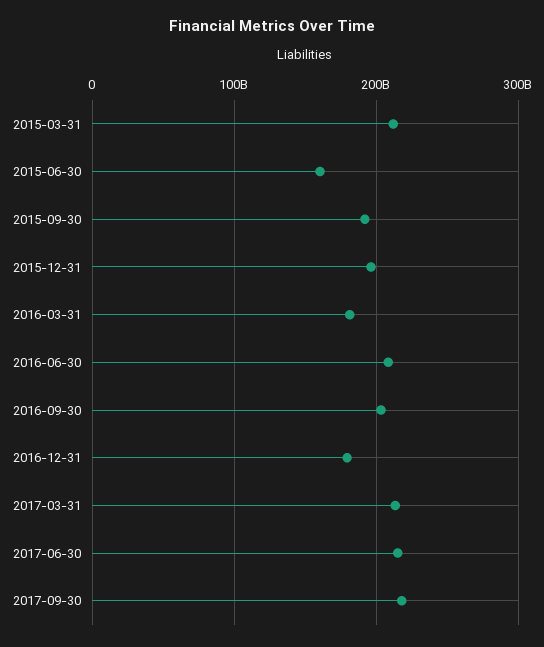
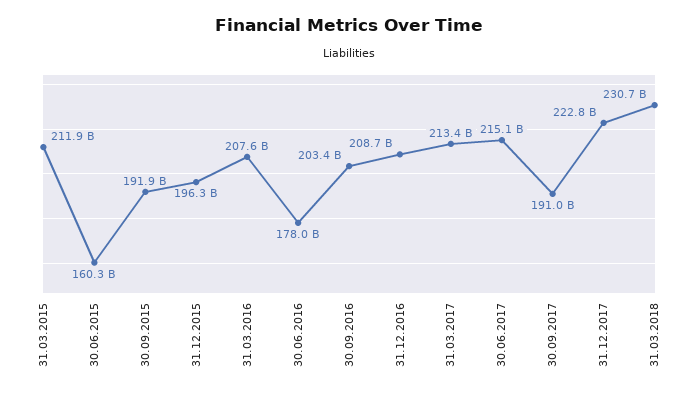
2016-03-31: 180000000000 -> 207600000000
2016-06-30: 210000000000 -> 178000000000
2016-12-31: 180000000000 -> 208700000000
2017-09-30: 220000000000 -> 191000000000
31.12.2017: none -> 222800000000
31.03.2018: none -> 230700000000

